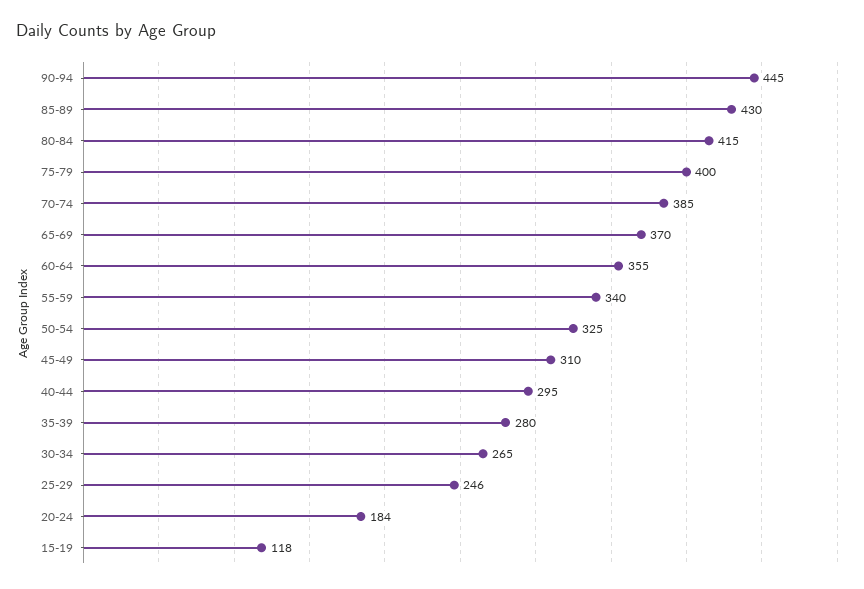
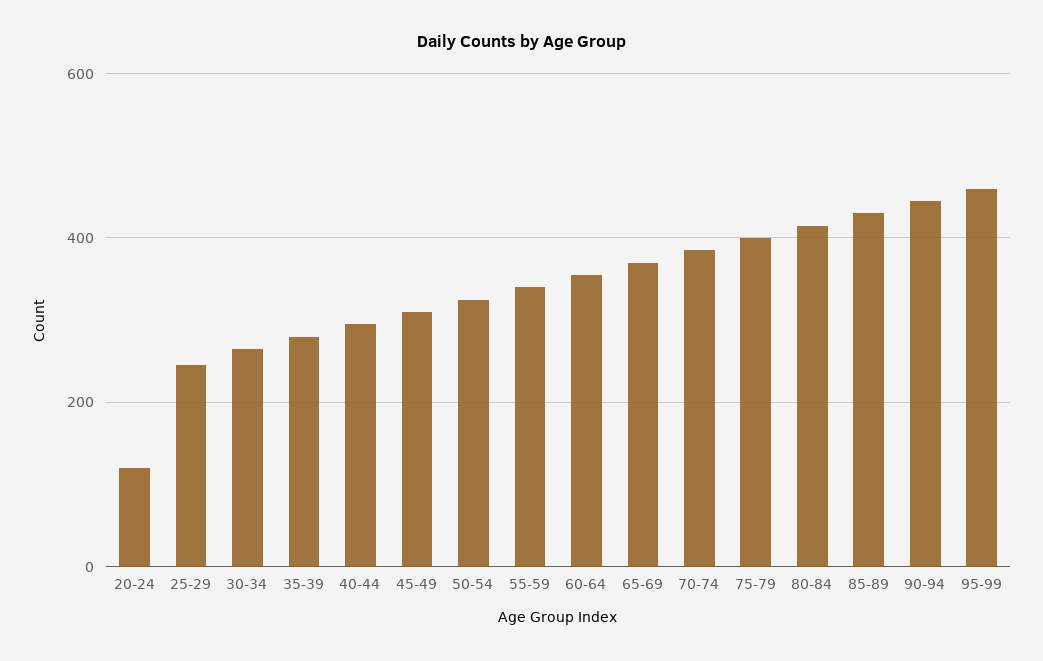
20-24: 184 -> 120
15-19: 118 -> none
95-99: none -> 460

